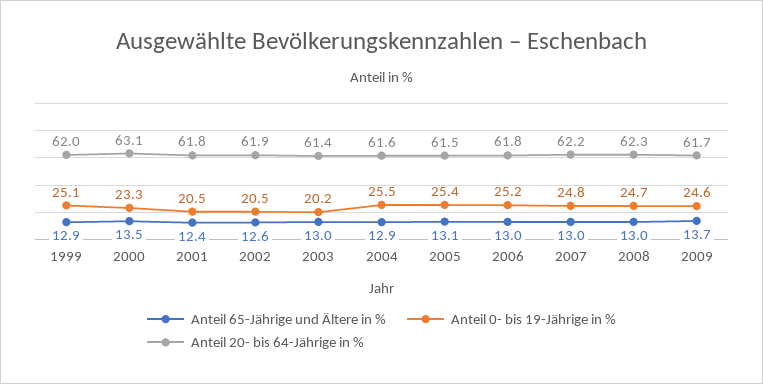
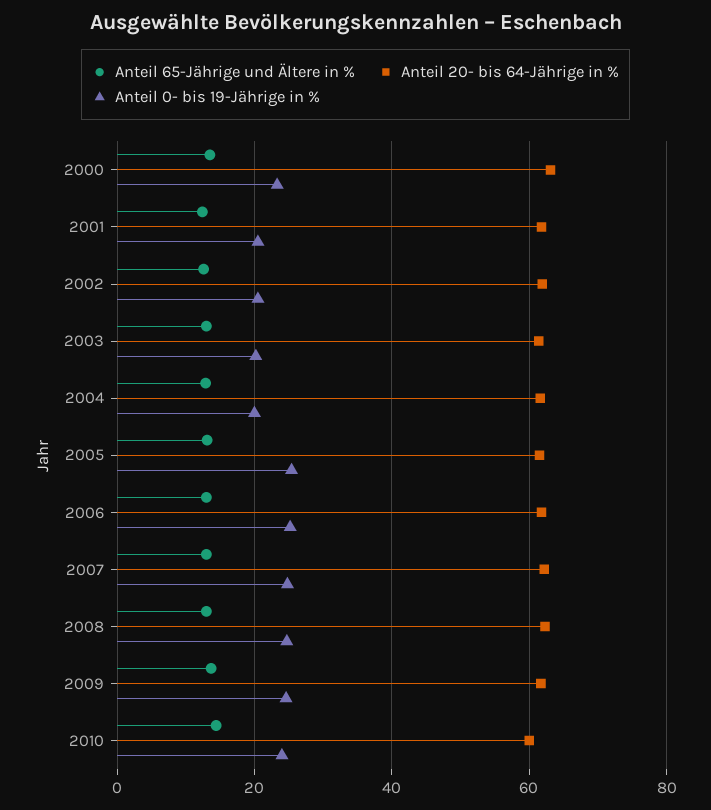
Anteil 65-Jährige und Ältere in %, 1999: 12.9 -> none
Anteil 0- bis 19-Jährige in %, 1999: 25.1 -> none
Anteil 20- bis 64-Jährige in %, 1999: 62 -> none
Anteil 0- bis 19-Jährige in %, 2004: 25.5 -> 20
Anteil 65-Jährige und Ältere in %, 2010: none -> 14
Anteil 20- bis 64-Jährige in %, 2010: none -> 60
Anteil 0- bis 19-Jährige in %, 2010: none -> 24

